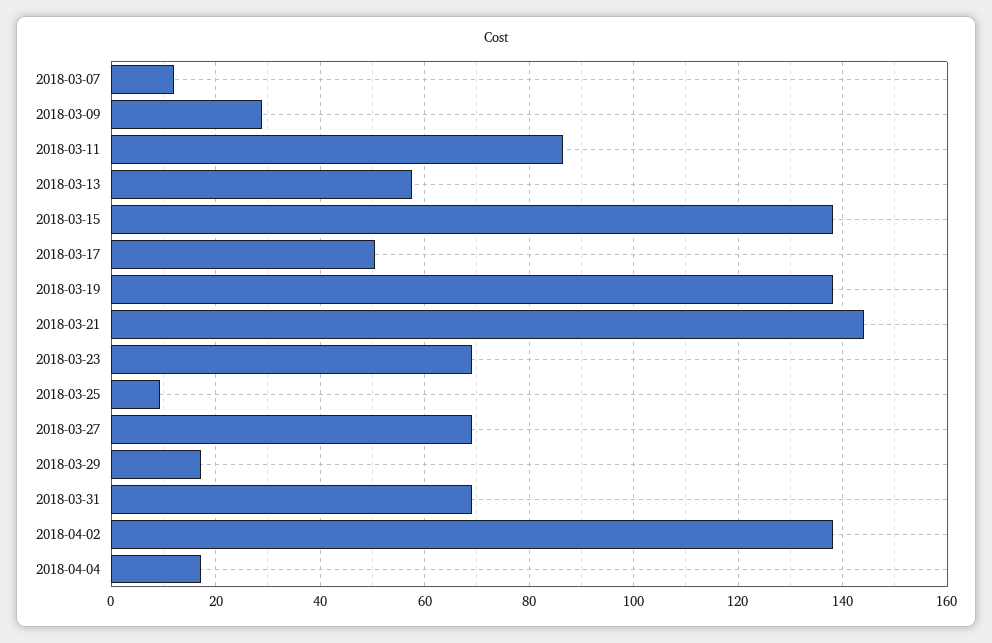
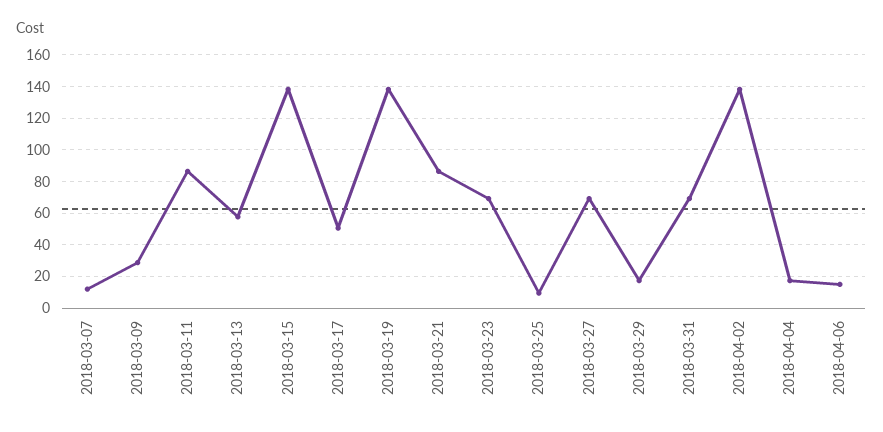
2018-03-21: 144 -> 85
2018-04-06: none -> 15

